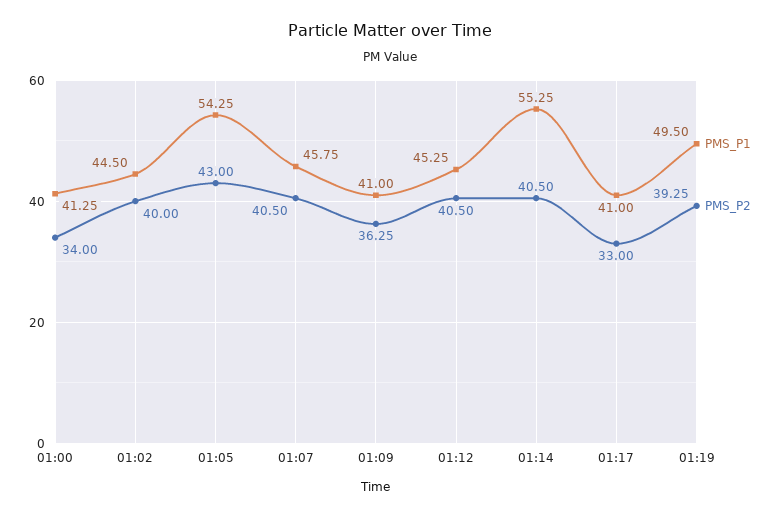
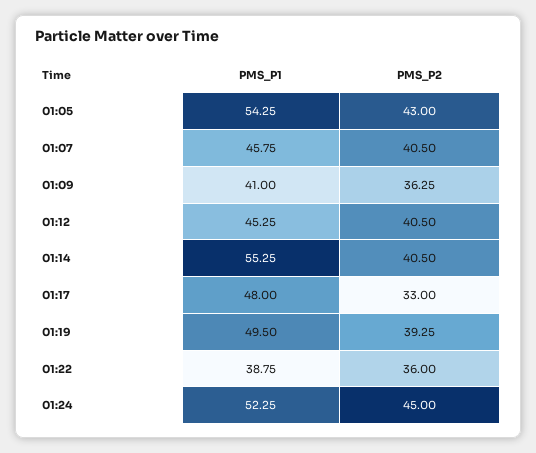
PMS_P1, 01:00: 41.25 -> none
PMS_P2, 01:00: 34 -> none
PMS_P1, 01:02: 44.5 -> none
PMS_P2, 01:02: 40 -> none
PMS_P1, 01:17: 41 -> 48
PMS_P1, 01:22: none -> 38.75
PMS_P2, 01:22: none -> 36
PMS_P1, 01:24: none -> 52.25
PMS_P2, 01:24: none -> 45

